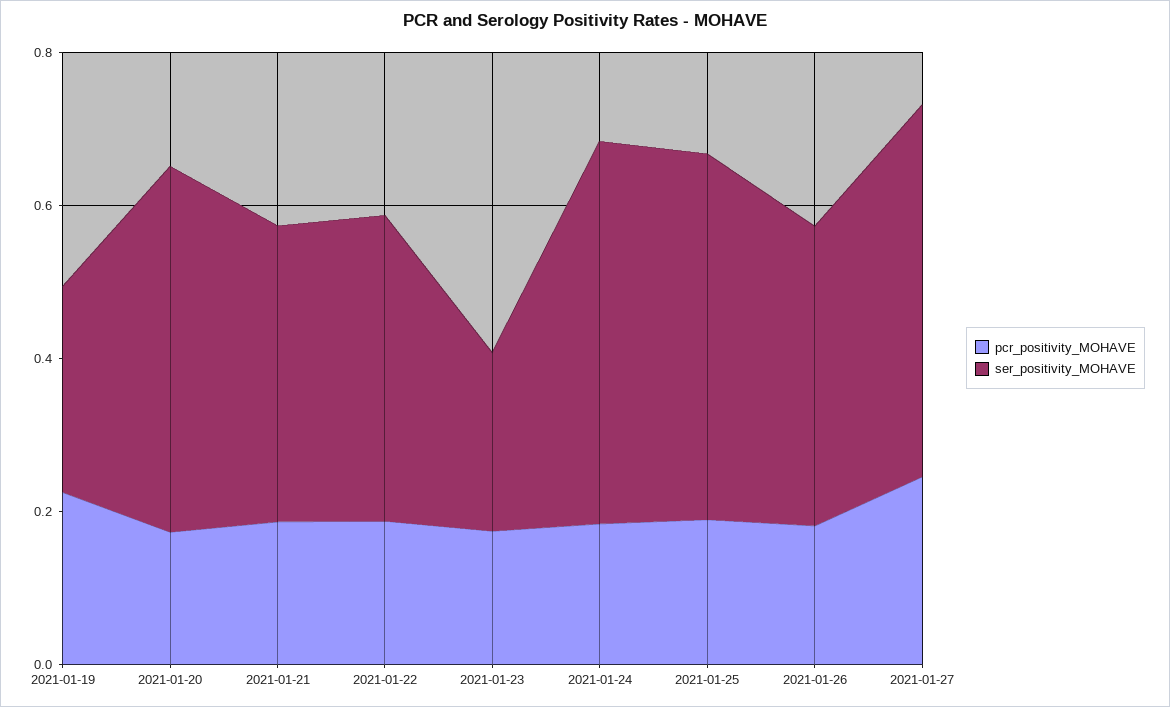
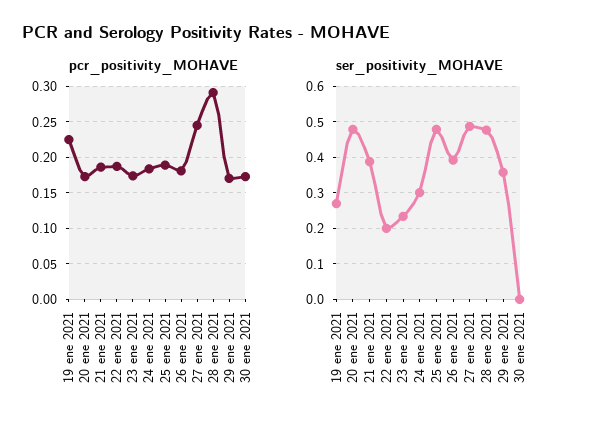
ser_positivity_MOHAVE, 2021-01-22: 0.4 -> 0.2
ser_positivity_MOHAVE, 2021-01-24: 0.5 -> 0.3
pcr_positivity_MOHAVE, 28 ene 2021: none -> 0.29
pcr_positivity_MOHAVE, 29 ene 2021: none -> 0.17
pcr_positivity_MOHAVE, 30 ene 2021: none -> 0.17
ser_positivity_MOHAVE, 28 ene 2021: none -> 0.48
ser_positivity_MOHAVE, 29 ene 2021: none -> 0.36
ser_positivity_MOHAVE, 30 ene 2021: none -> 0

